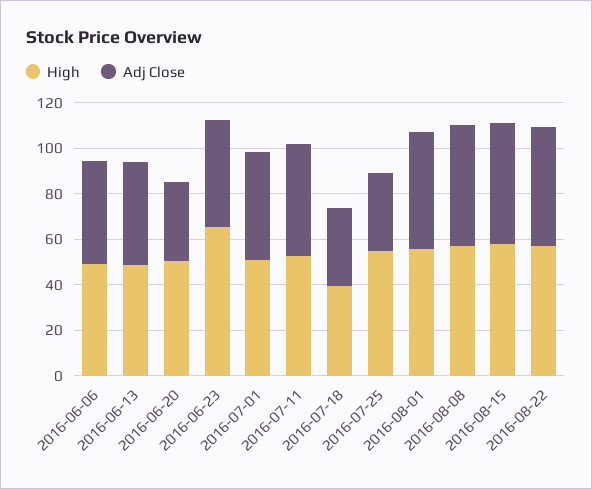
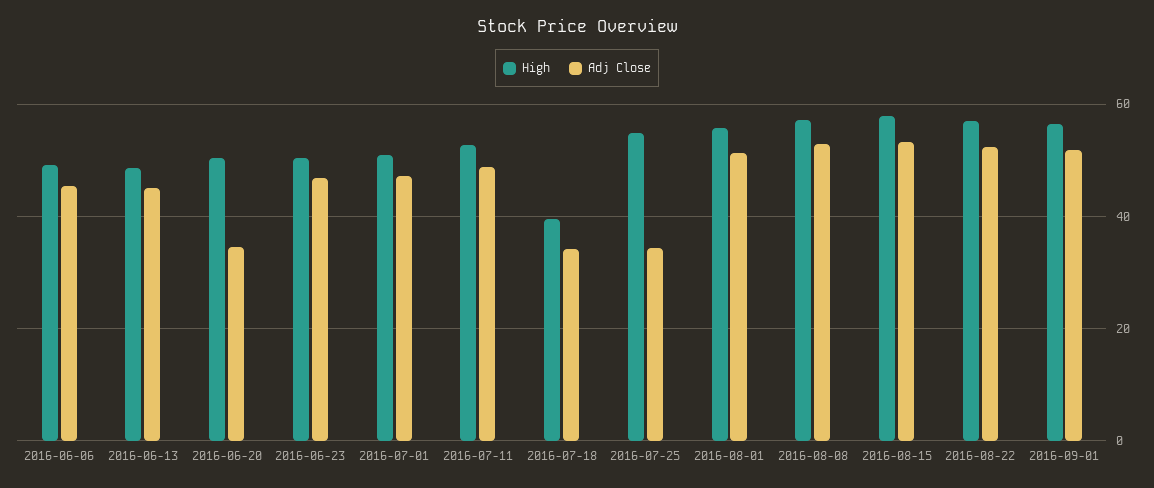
High, 2016-06-23: 65 -> 50
High, 2016-09-01: none -> 56
Adj Close, 2016-09-01: none -> 52

